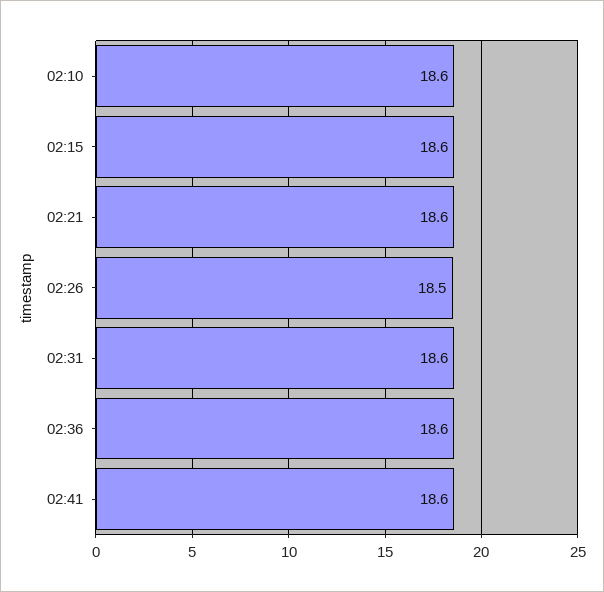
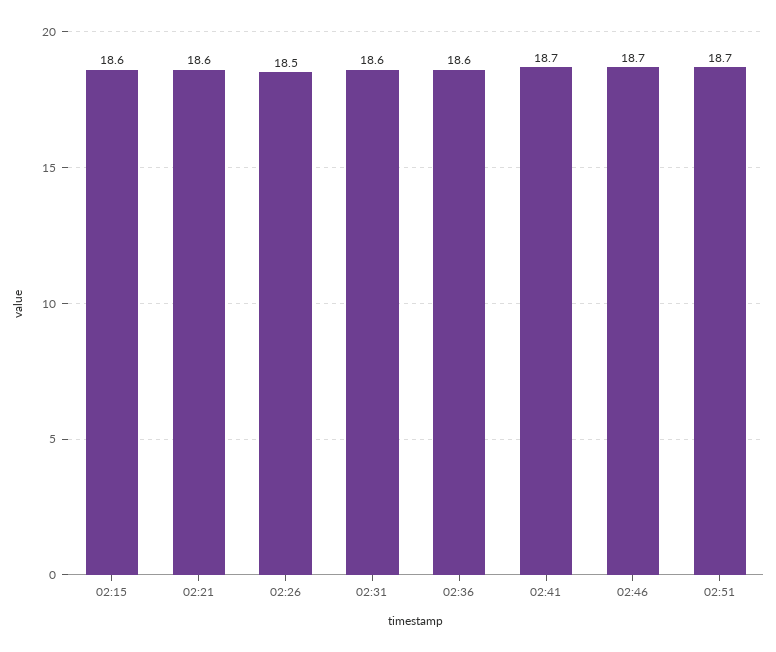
02:10: 18.6 -> none
02:41: 18.6 -> 18.7
02:46: none -> 18.7
02:51: none -> 18.7

